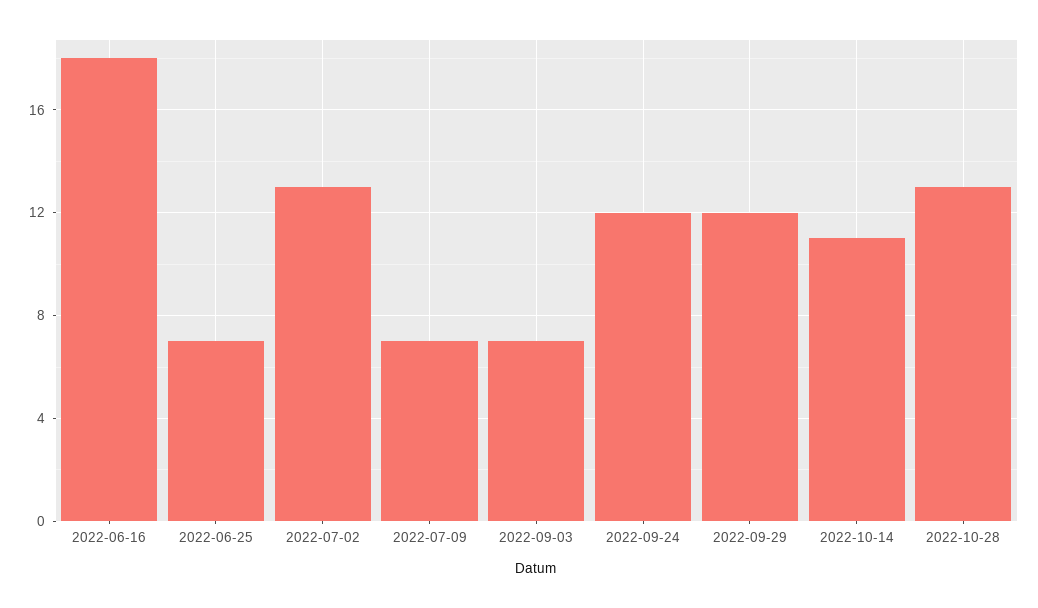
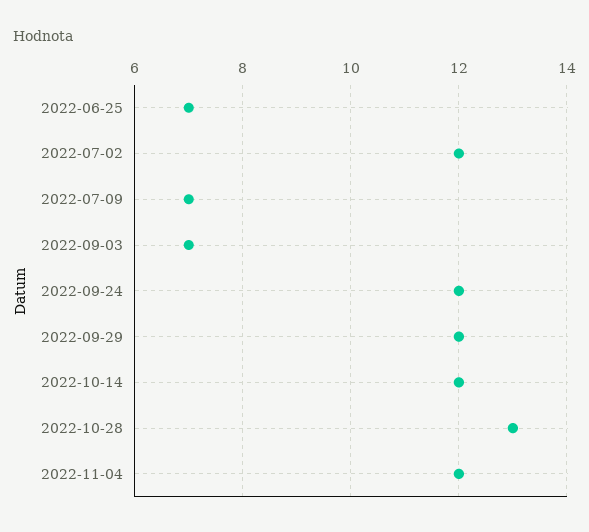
2022-06-16: 18 -> none
2022-07-02: 13 -> 12
2022-10-14: 11 -> 12
2022-11-04: none -> 12

